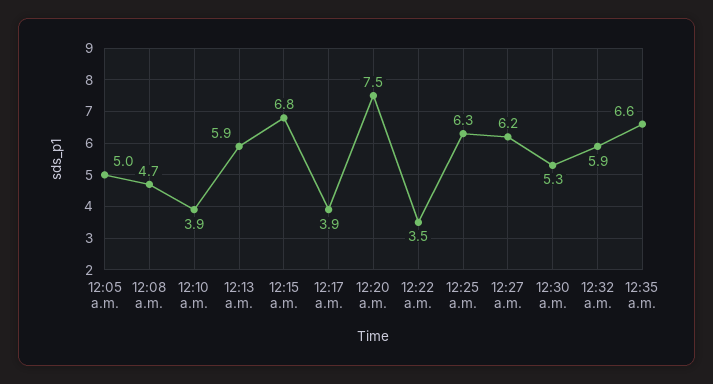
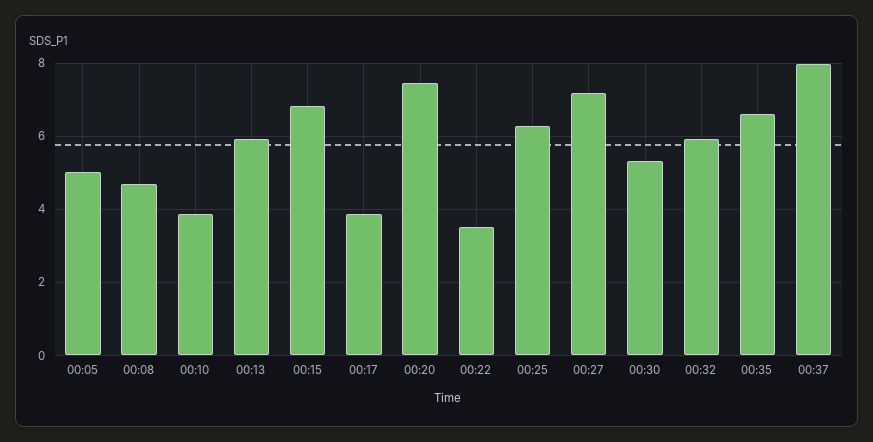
12:27 a.m.: 6.2 -> 7.2
00:37: none -> 8

